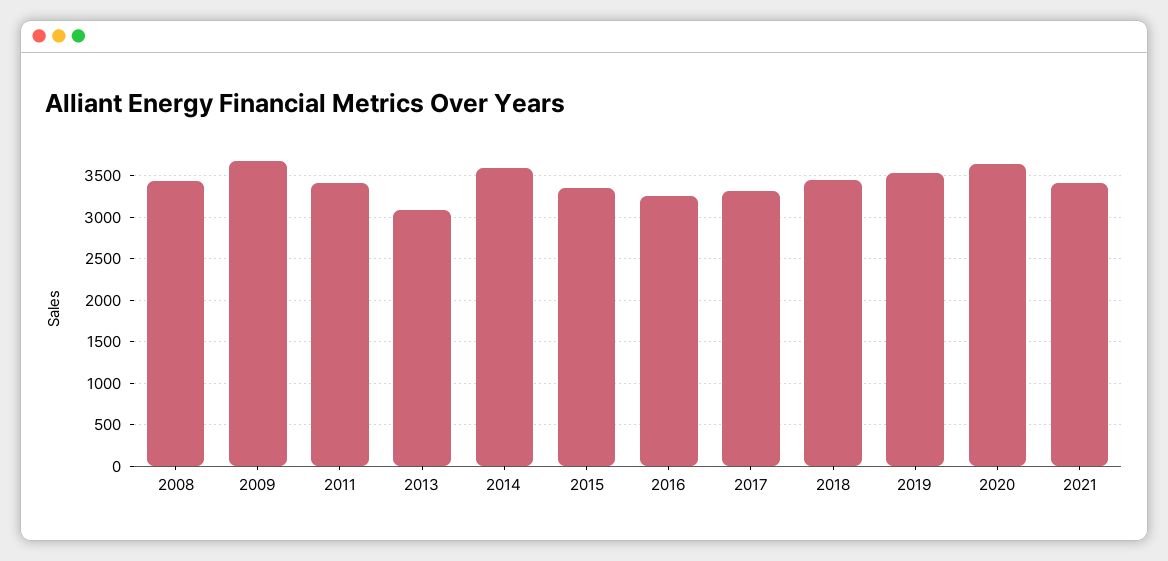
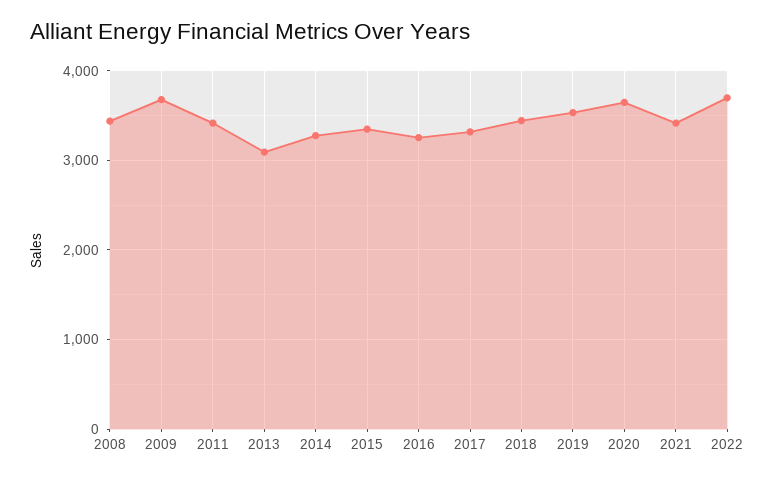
2014: 3600 -> 3300
2022: none -> 3700

